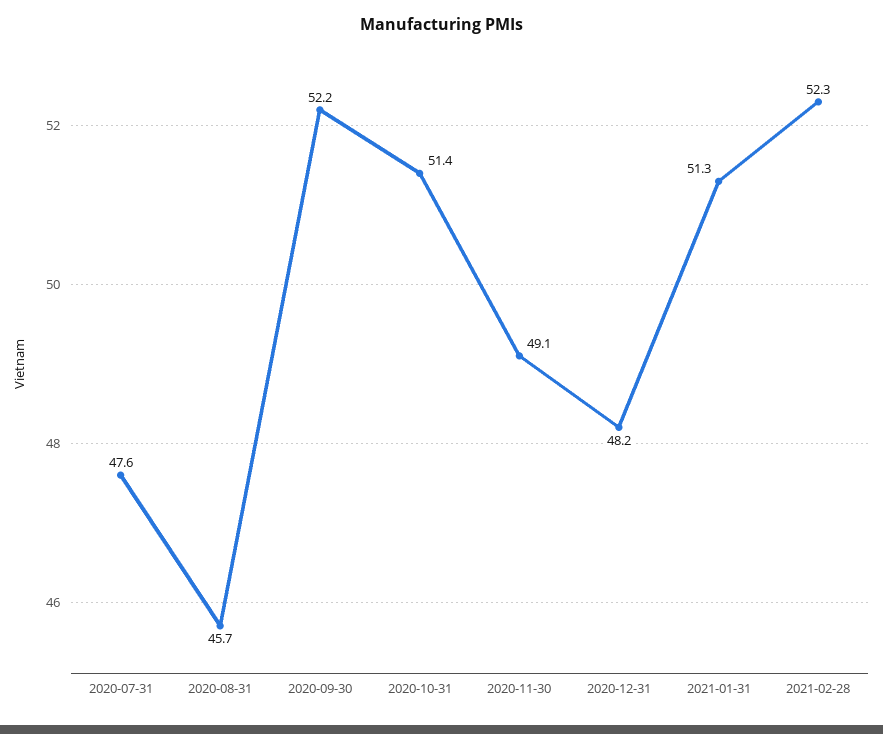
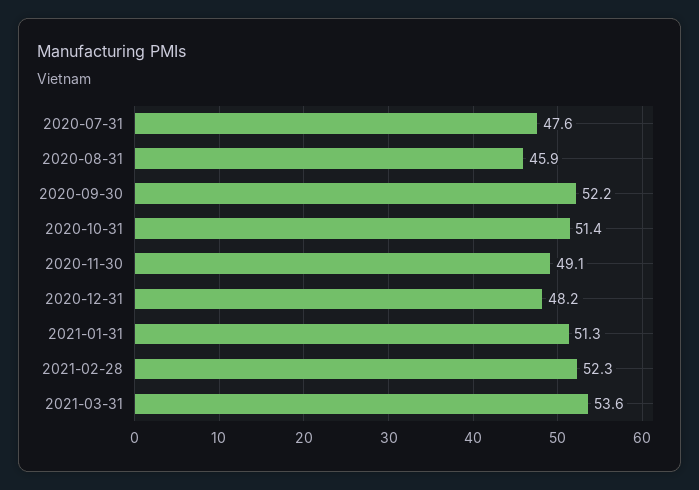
2020-08-31: 45.7 -> 45.9
2021-03-31: none -> 53.6

